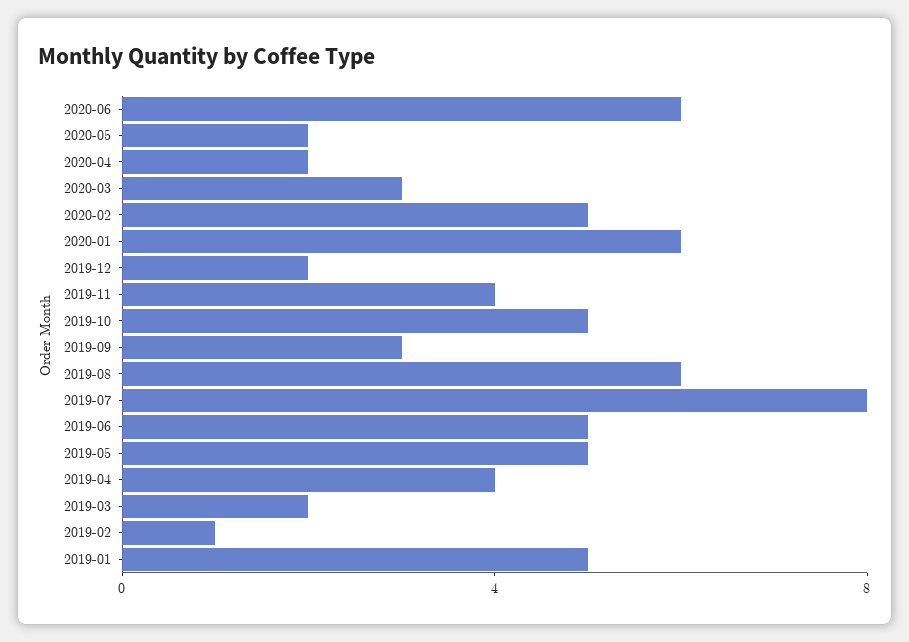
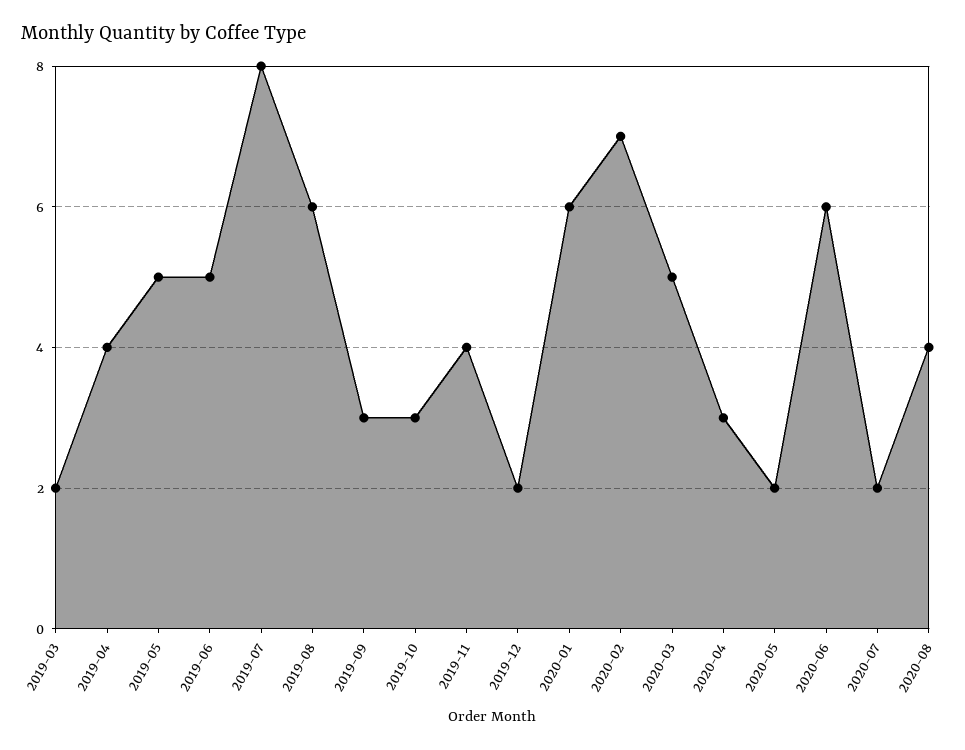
2020-04: 2 -> 3
2020-03: 3 -> 5
2020-02: 5 -> 7
2019-10: 5 -> 3
2019-02: 1 -> none
2019-01: 5 -> none
2020-07: none -> 2
2020-08: none -> 4

